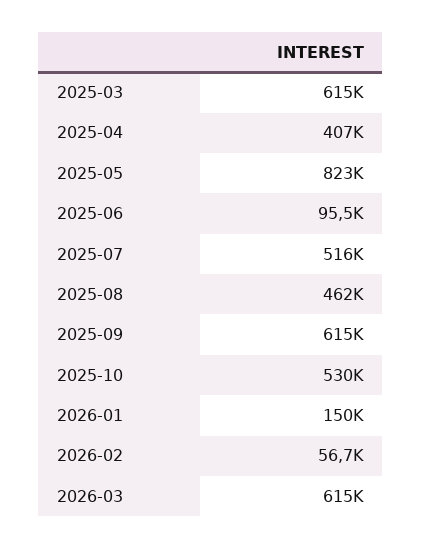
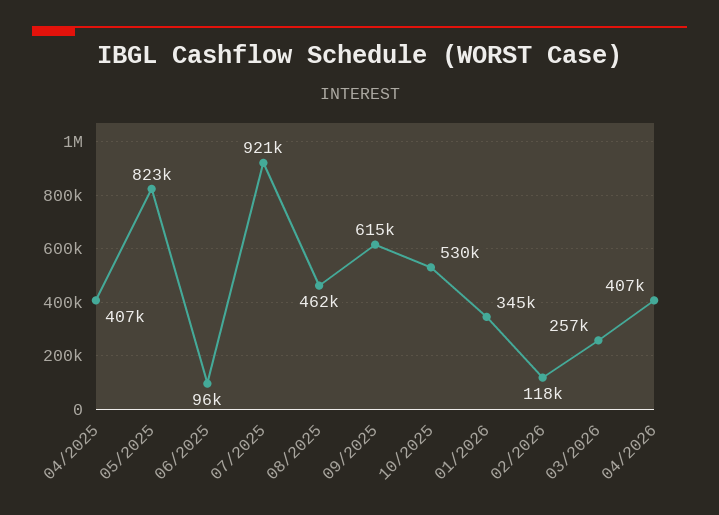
2025-03: 615000 -> none
2025-07: 516000 -> 921000
2026-01: 150000 -> 345000
2026-02: 56700 -> 118000
2026-03: 615000 -> 257000
04/2026: none -> 407000

